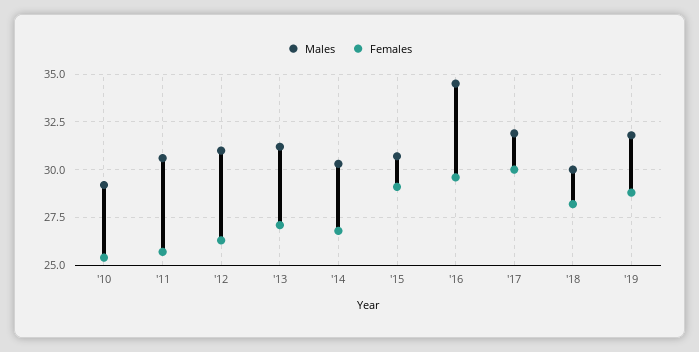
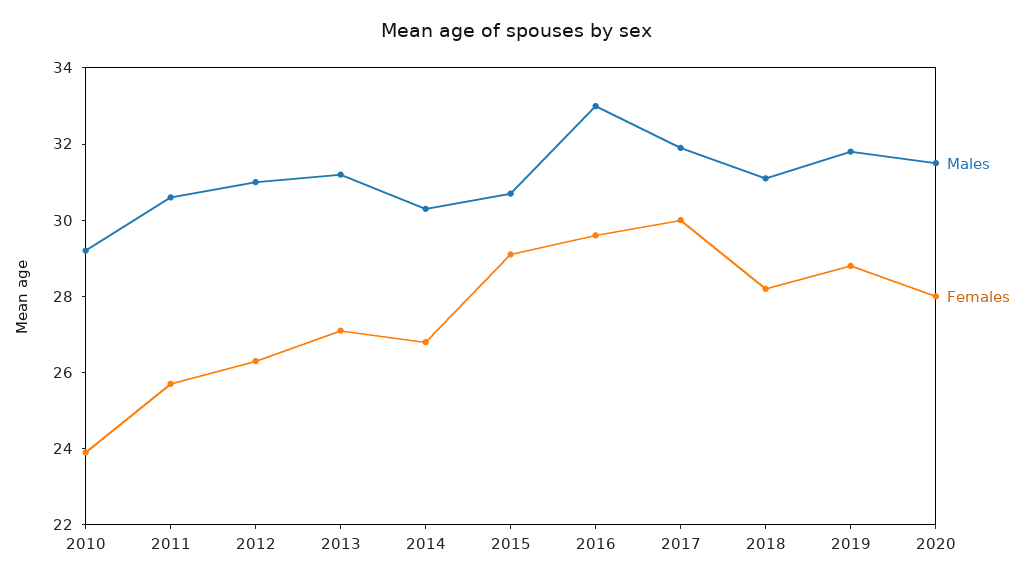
Females, '10: 25.5 -> 24
Males, '16: 34.5 -> 33
Males, '18: 30 -> 31
Males, 2020: none -> 31.5
Females, 2020: none -> 28

